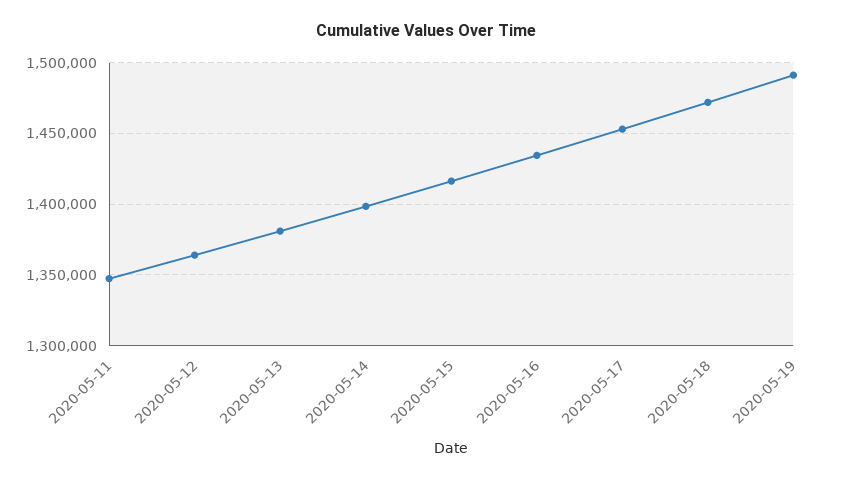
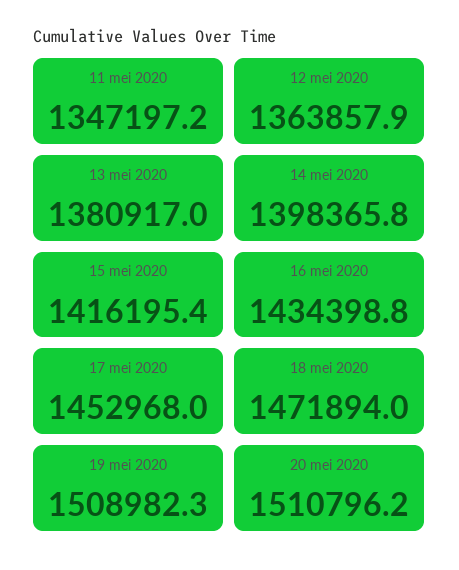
2020-05-19: 1490000 -> 1508982.3
20 mei 2020: none -> 1510796.2

